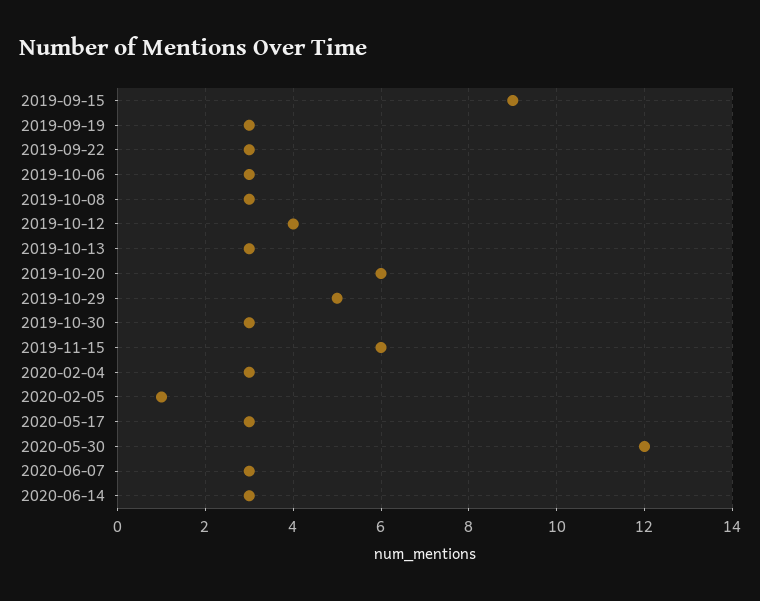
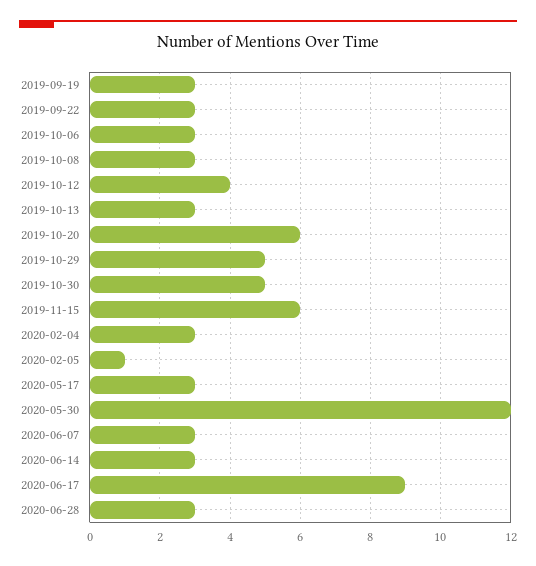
2019-09-15: 9 -> none
2019-10-30: 3 -> 5
2020-06-17: none -> 9
2020-06-28: none -> 3

